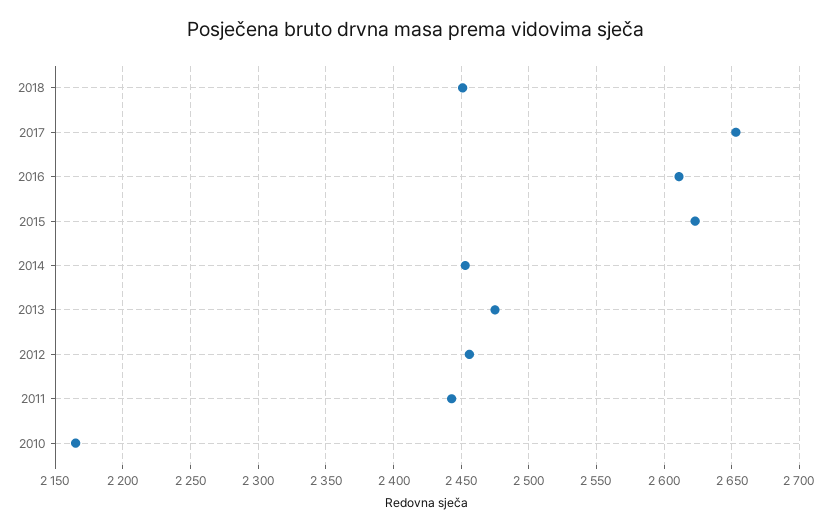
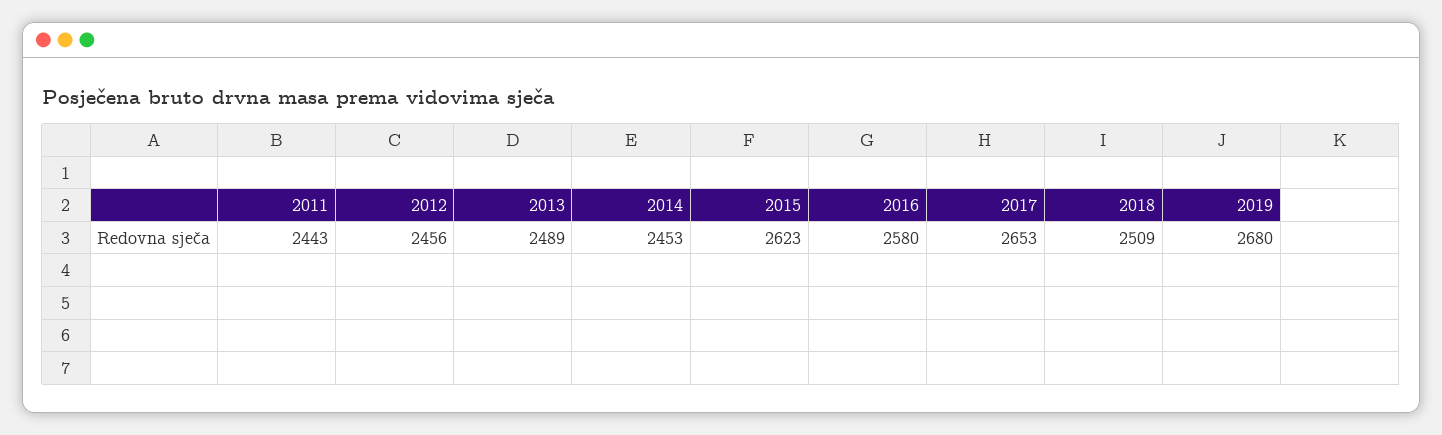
2018: 2450 -> 2509
2016: 2610 -> 2580
2013: 2475 -> 2489
2010: 2165 -> none
2019: none -> 2680

